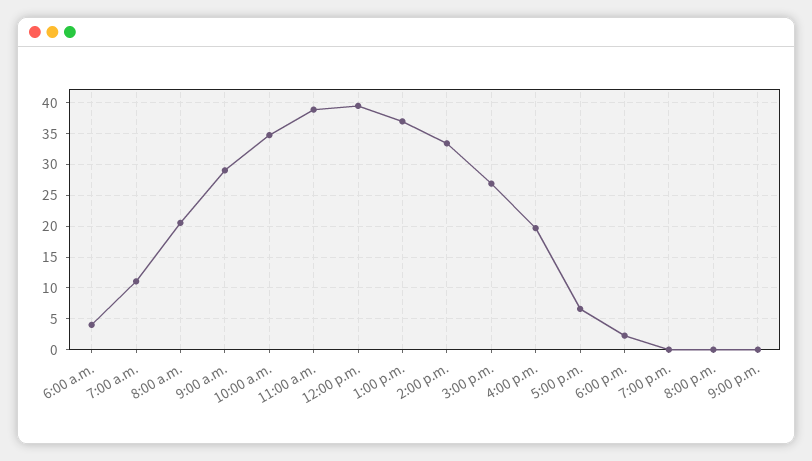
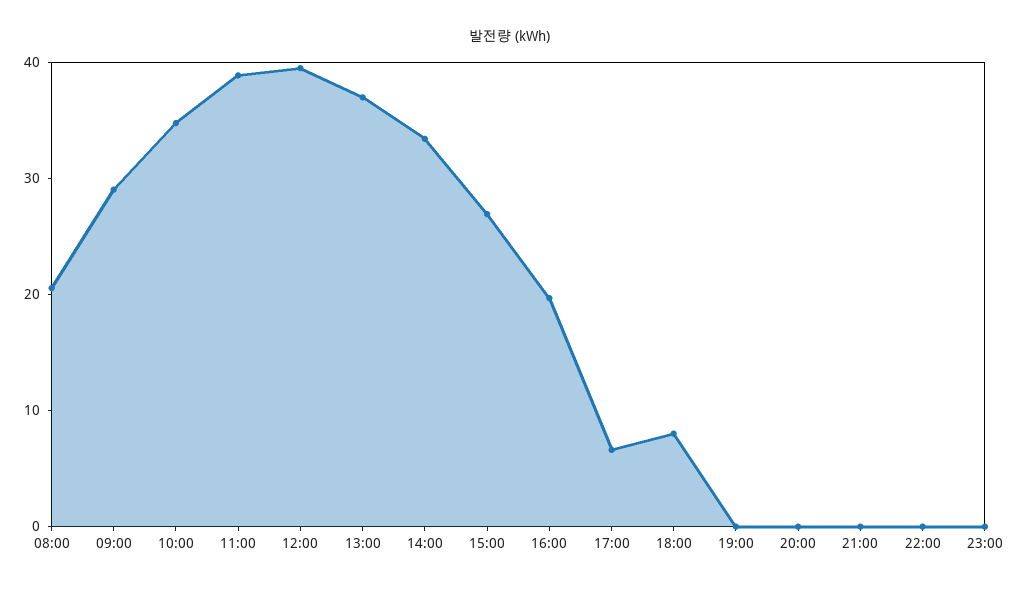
6:00 a.m.: 4 -> none
7:00 a.m.: 11 -> none
6:00 p.m.: 2 -> 8
22:00: none -> 0
23:00: none -> 0

